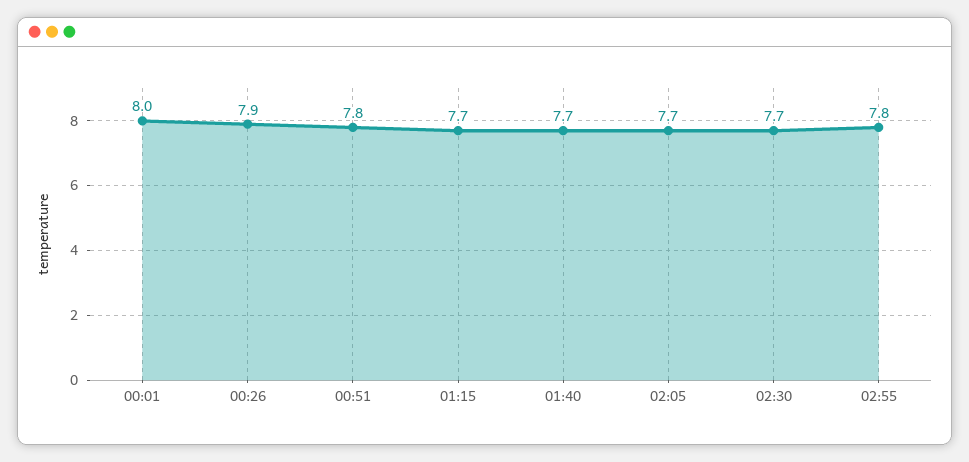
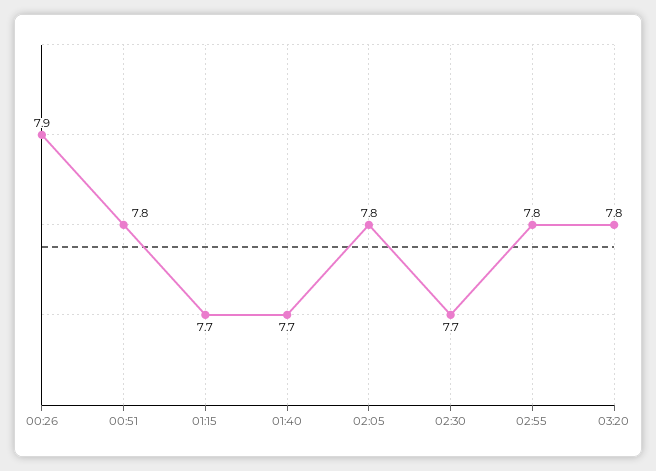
00:01: 8 -> none
02:05: 7.7 -> 7.8
03:20: none -> 7.8

